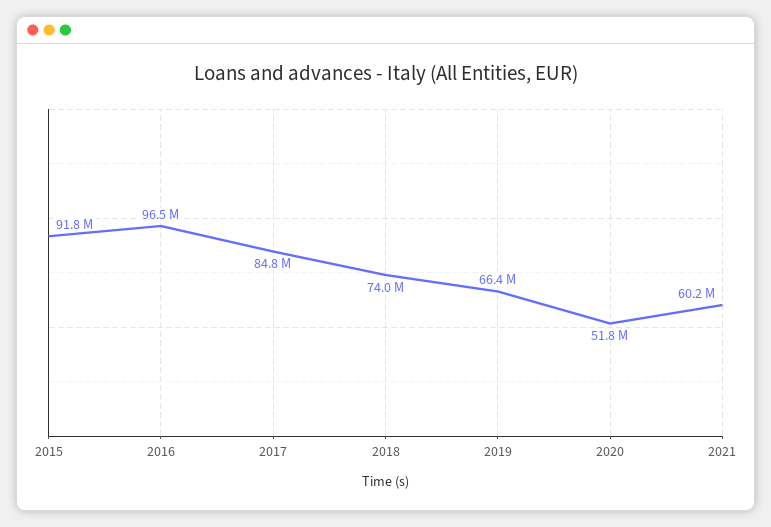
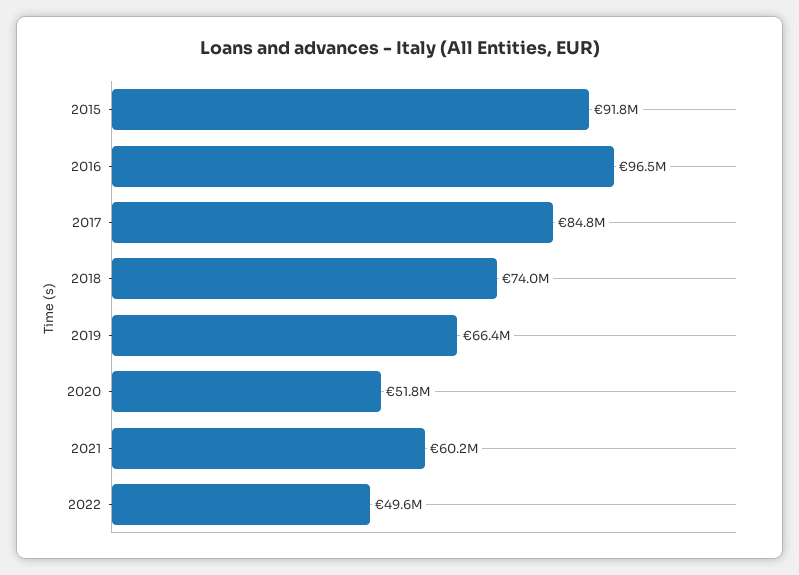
2022: none -> 49600000

